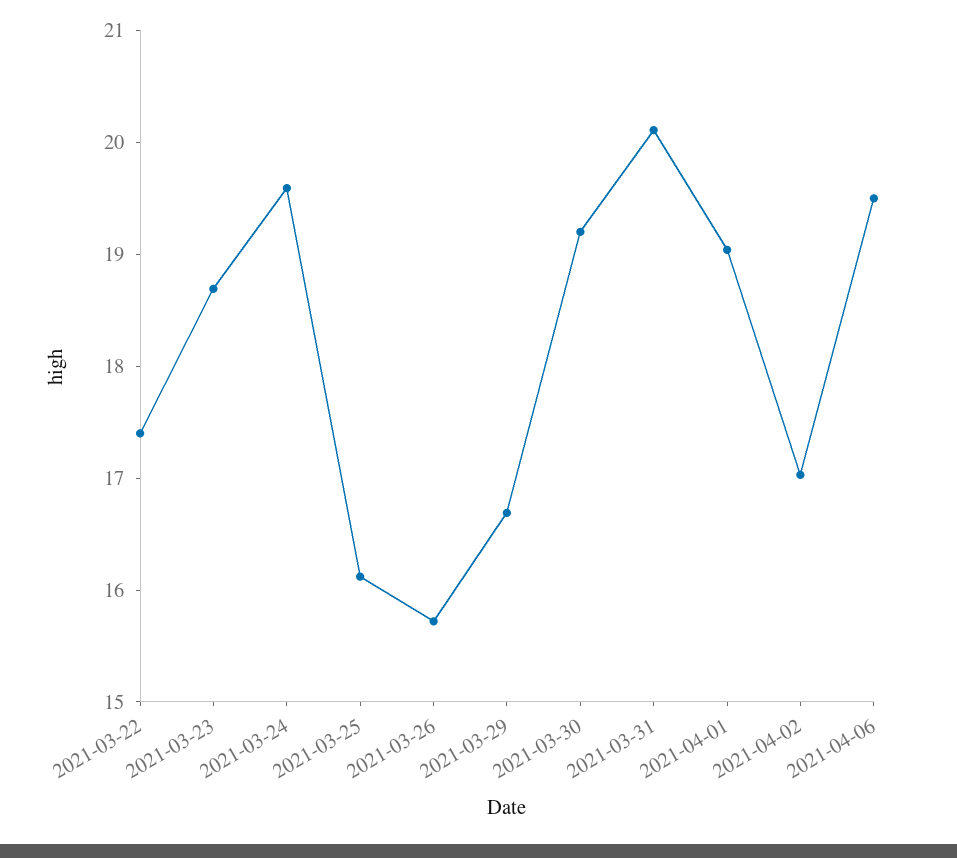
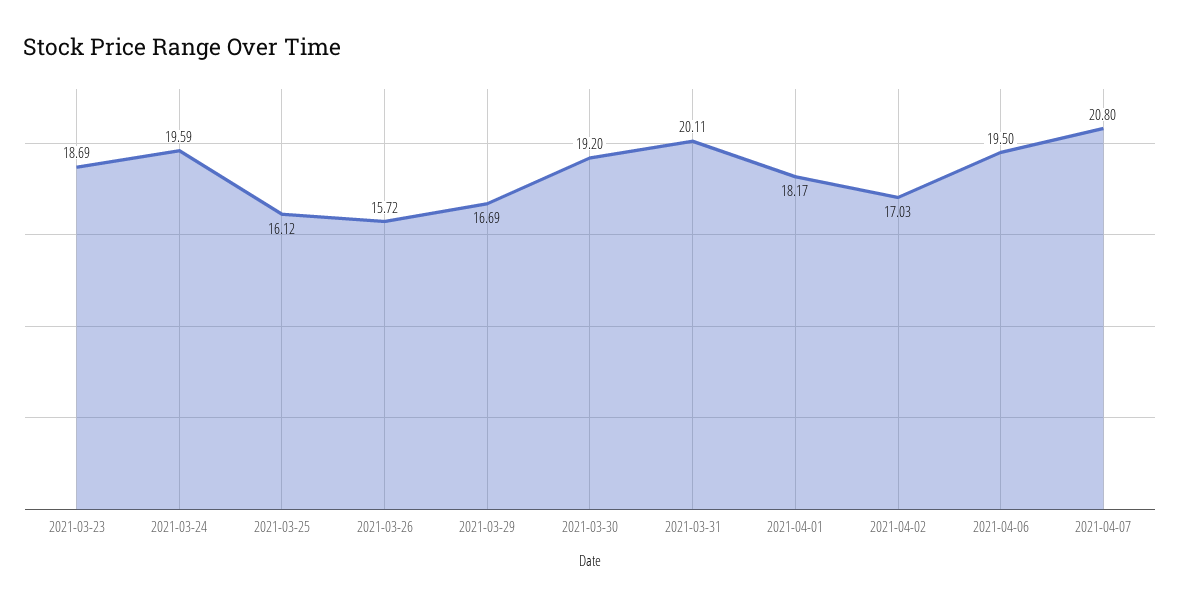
2021-03-22: 17.4 -> none
2021-04-01: 19 -> 18.17
2021-04-07: none -> 20.8

